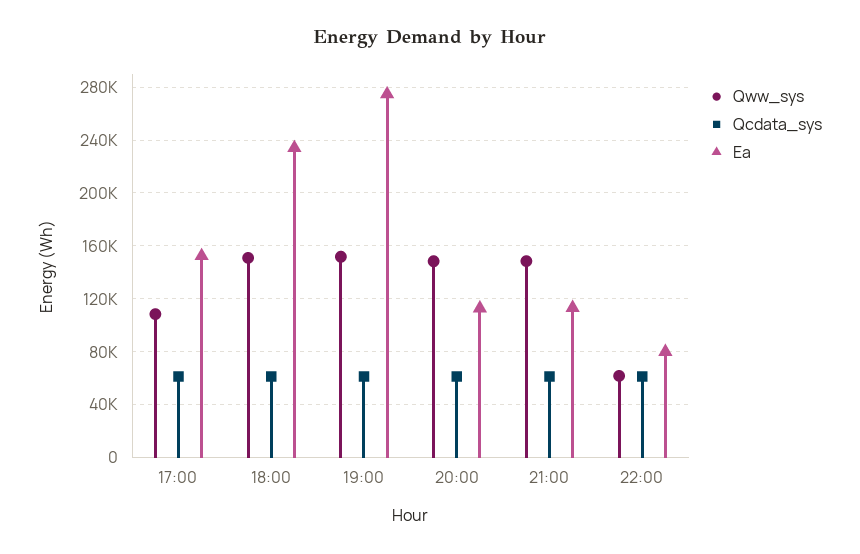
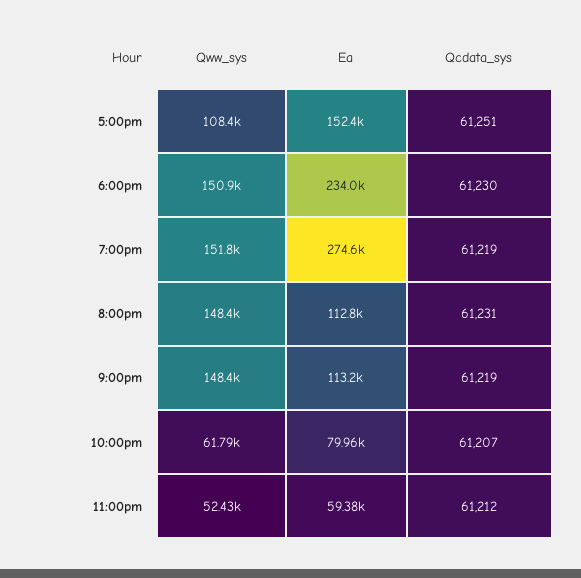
Qww_sys, 11:00pm: none -> 52430
Ea, 11:00pm: none -> 59380
Qcdata_sys, 11:00pm: none -> 61212

